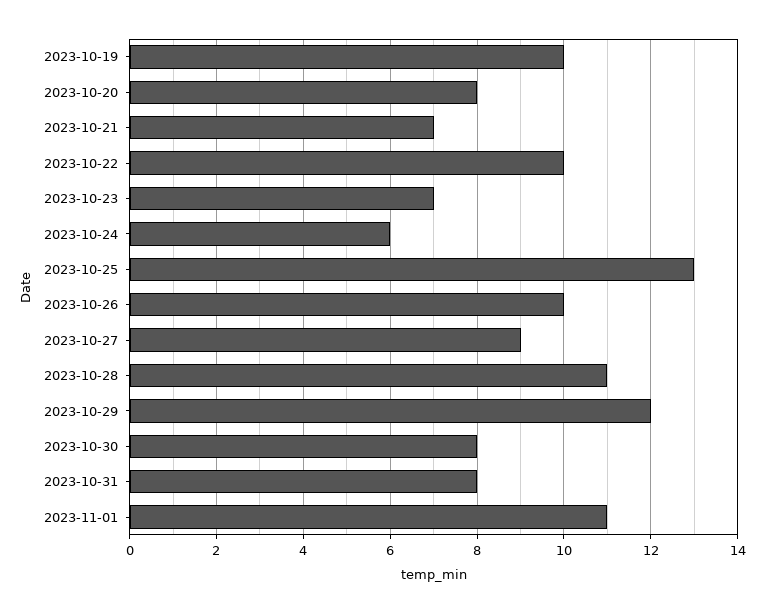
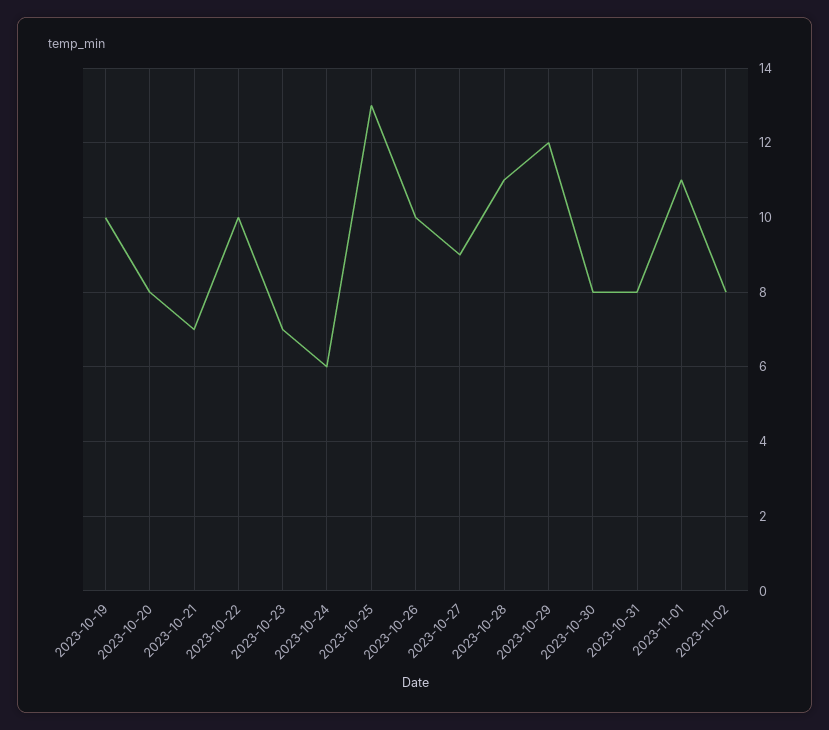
2023-11-02: none -> 8

